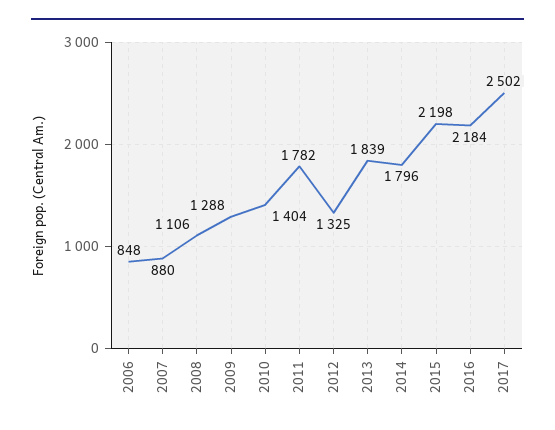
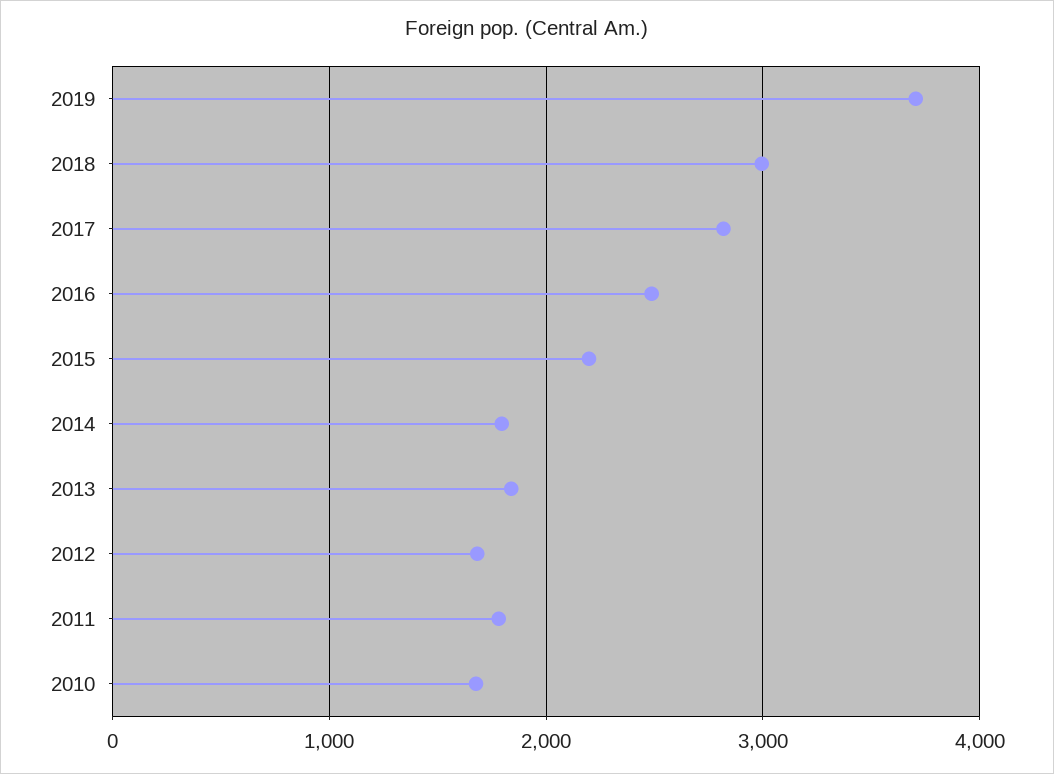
2006: 848 -> none
2007: 880 -> none
2008: 1106 -> none
2009: 1288 -> none
2010: 1404 -> 1700
2012: 1325 -> 1700
2016: 2184 -> 2500
2017: 2502 -> 2800
2019: none -> 3700
2018: none -> 3000

